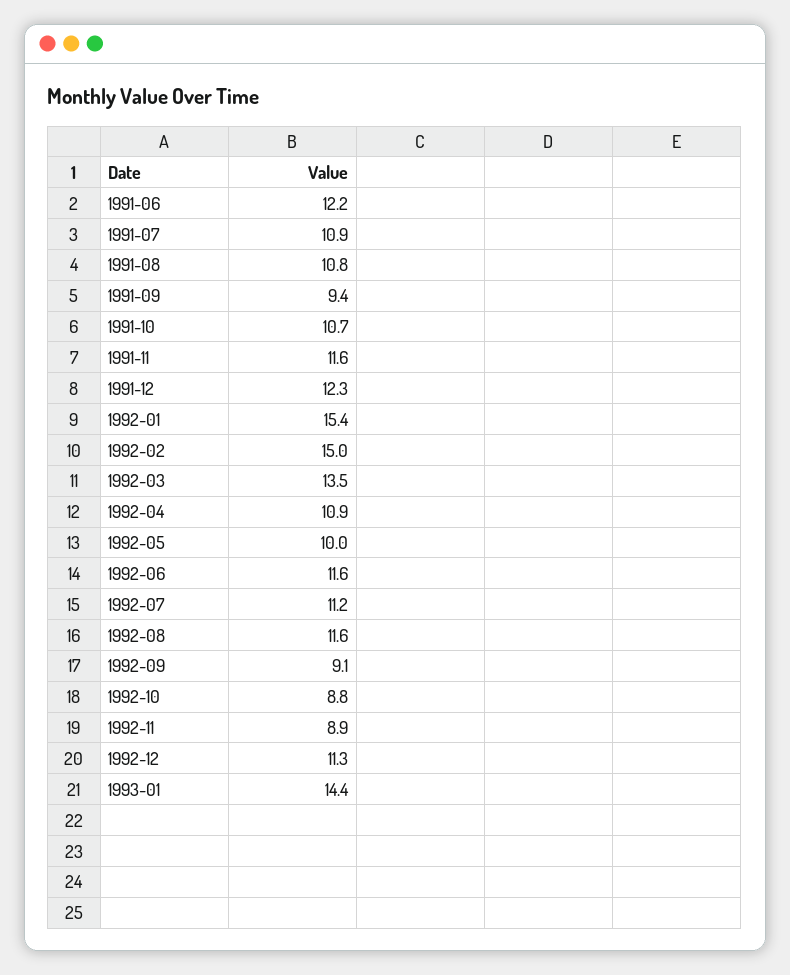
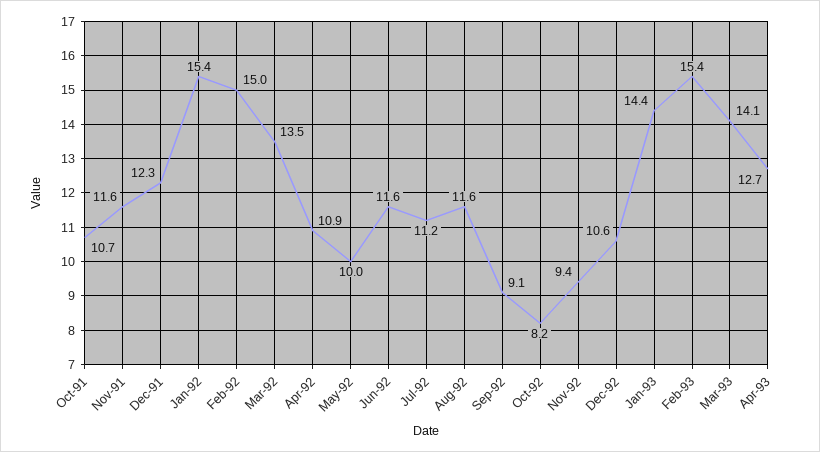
1991-06: 12.2 -> none
1991-07: 10.9 -> none
1991-08: 10.8 -> none
1991-09: 9.4 -> none
1992-10: 8.8 -> 8.2
1992-11: 8.9 -> 9.4
1992-12: 11.3 -> 10.6
Feb-93: none -> 15.4
Mar-93: none -> 14.1
Apr-93: none -> 12.7

